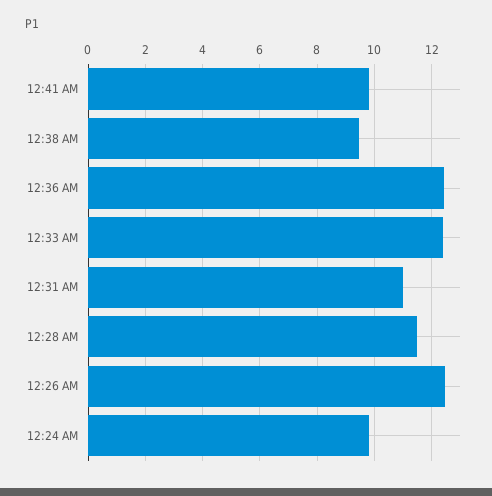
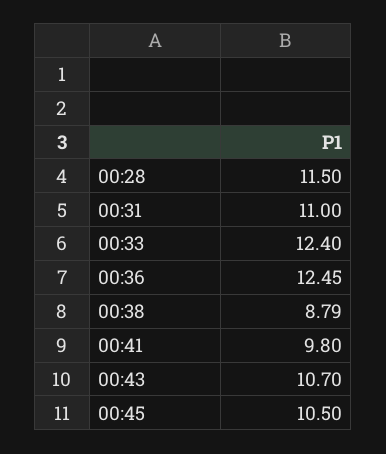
12:38 AM: 9.5 -> 8.79
12:26 AM: 12.5 -> none
12:24 AM: 9.75 -> none
00:43: none -> 10.7
00:45: none -> 10.5

